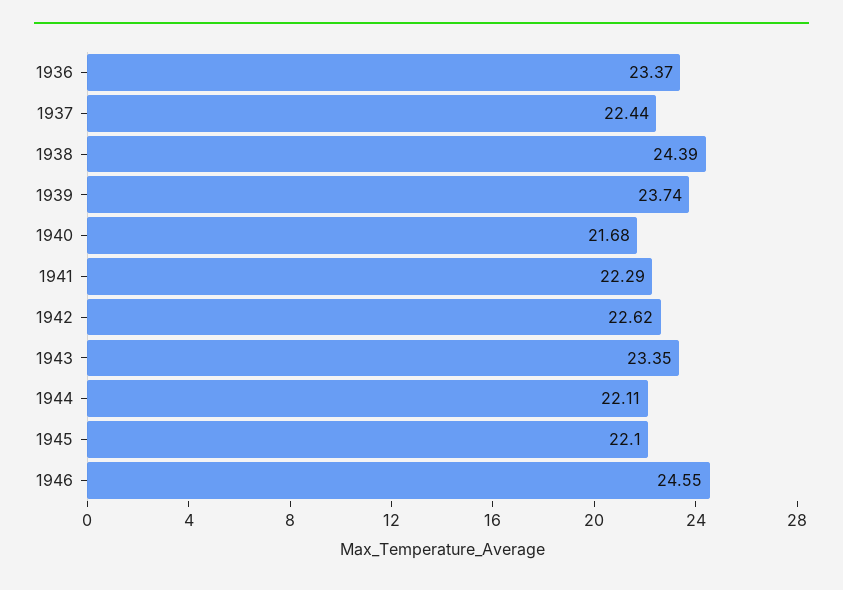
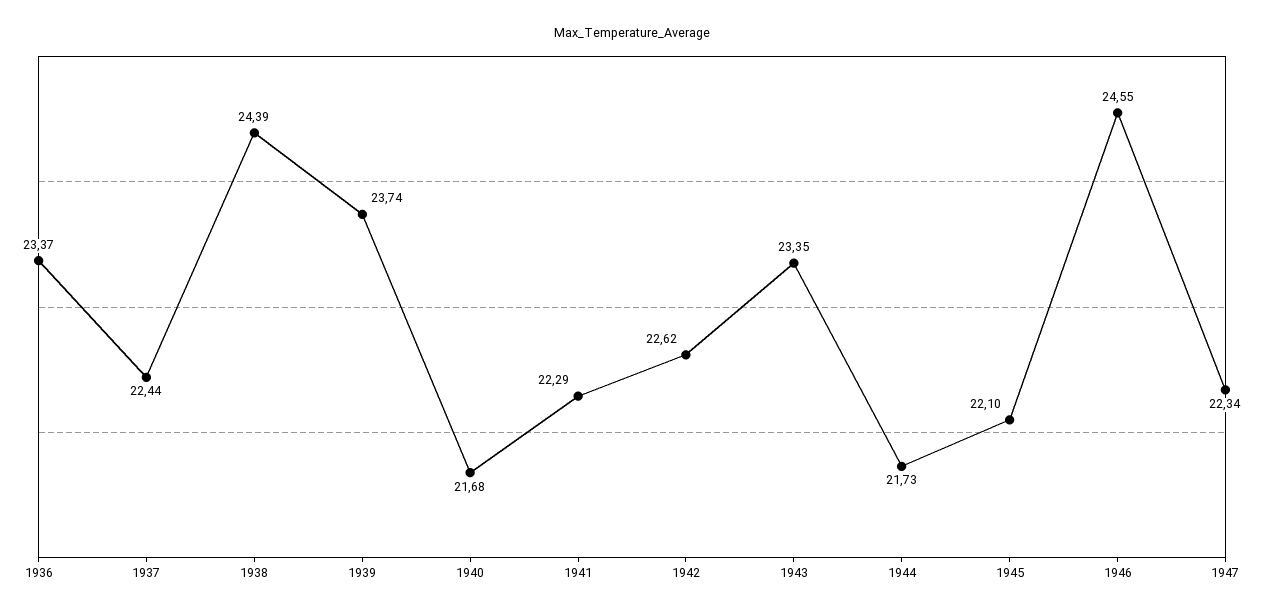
1944: 22.11 -> 21.73
1947: none -> 22.34

